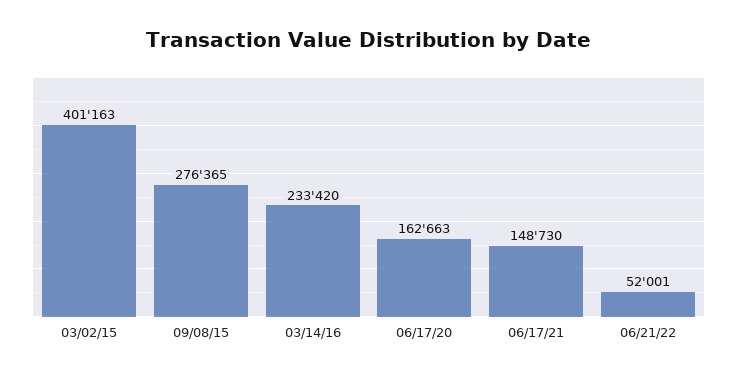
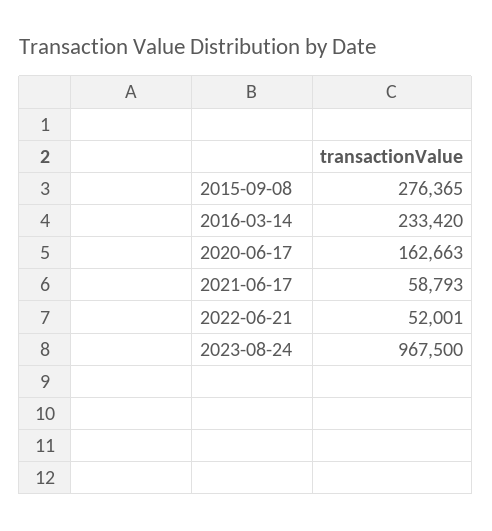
03/02/15: 401163 -> none
06/17/21: 148730 -> 58793
2023-08-24: none -> 967500

